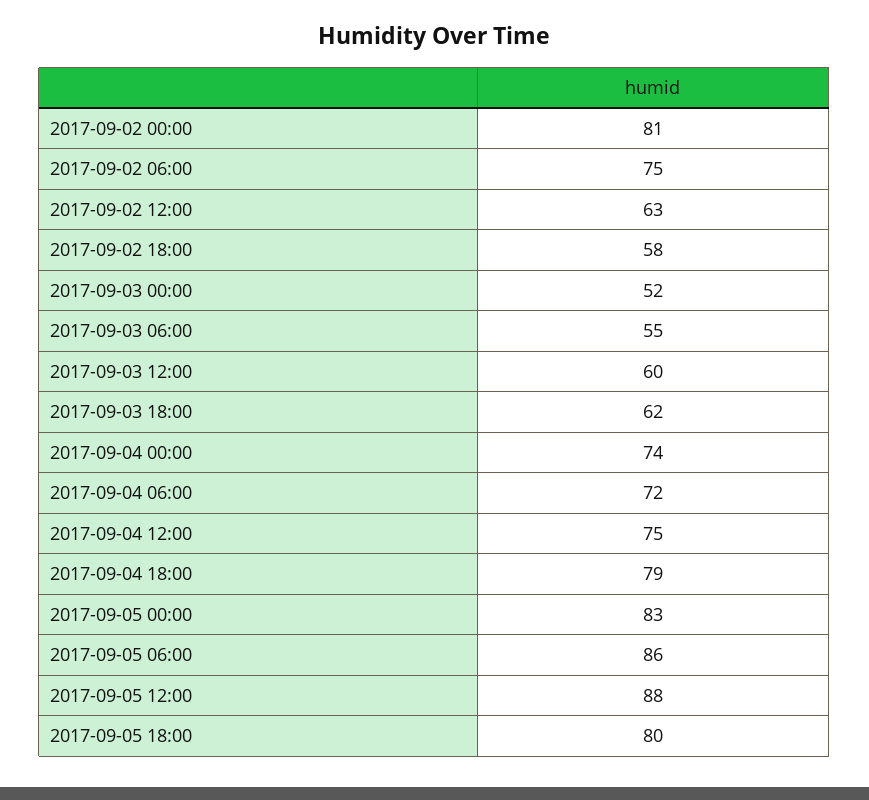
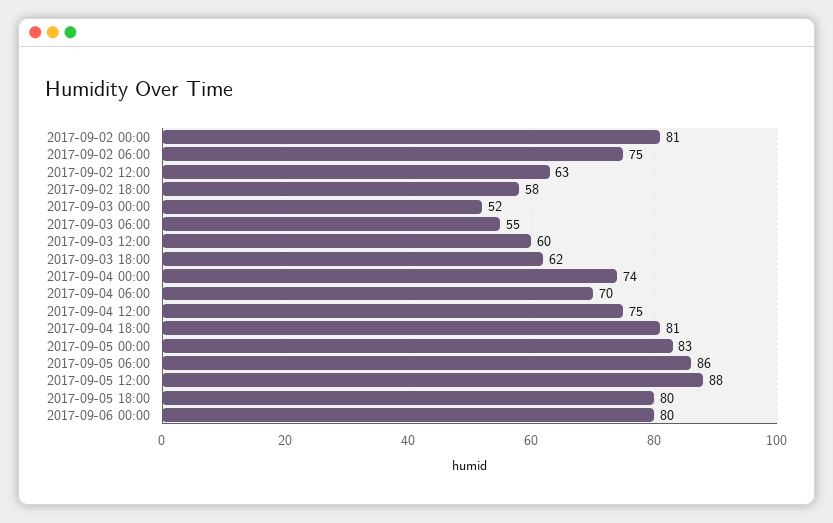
2017-09-04 06:00: 72 -> 70
2017-09-04 18:00: 79 -> 81
2017-09-06 00:00: none -> 80

